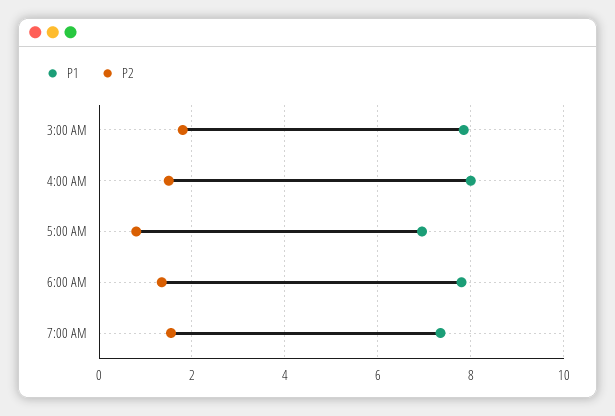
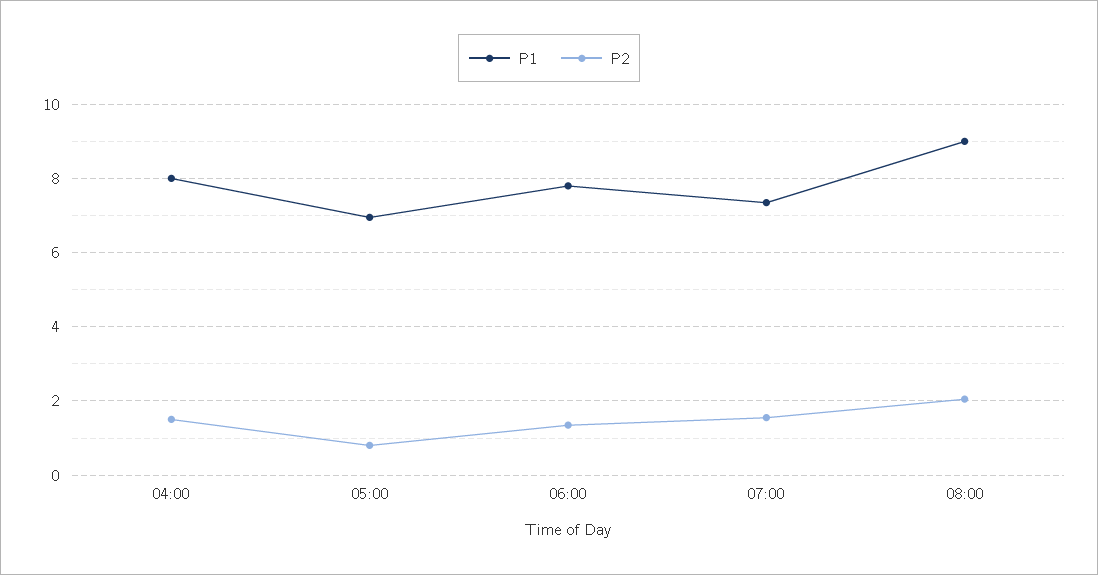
P1, 3:00 AM: 7.8 -> none
P2, 3:00 AM: 1.8 -> none
P1, 08:00: none -> 9
P2, 08:00: none -> 2

